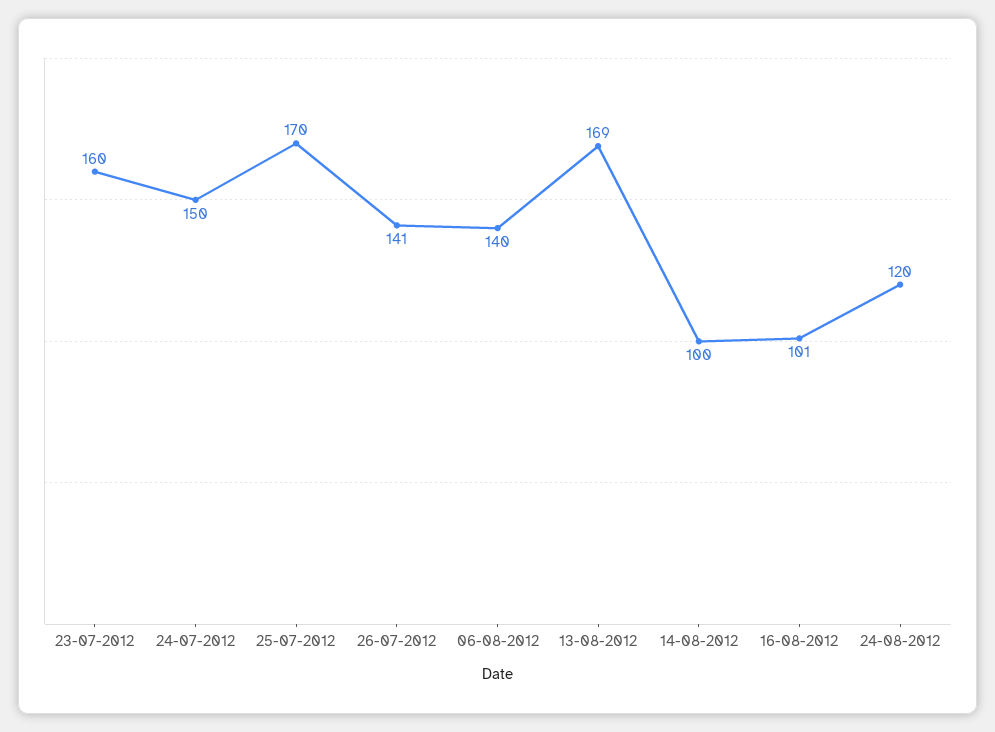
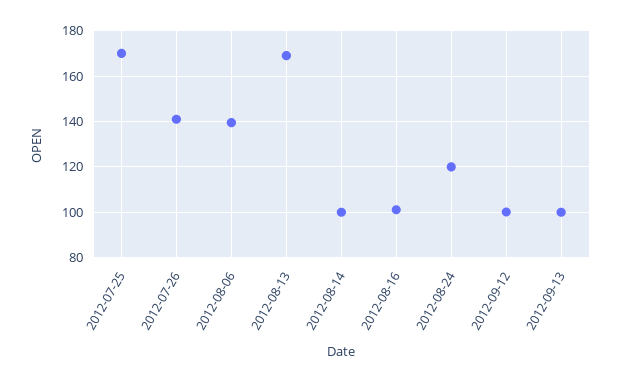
23-07-2012: 160 -> none
24-07-2012: 150 -> none
2012-09-12: none -> 100
2012-09-13: none -> 100

